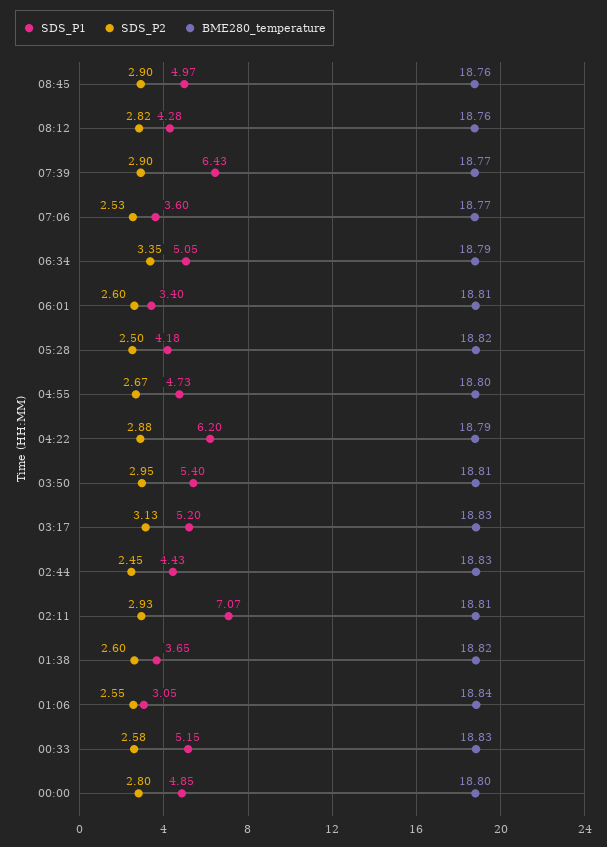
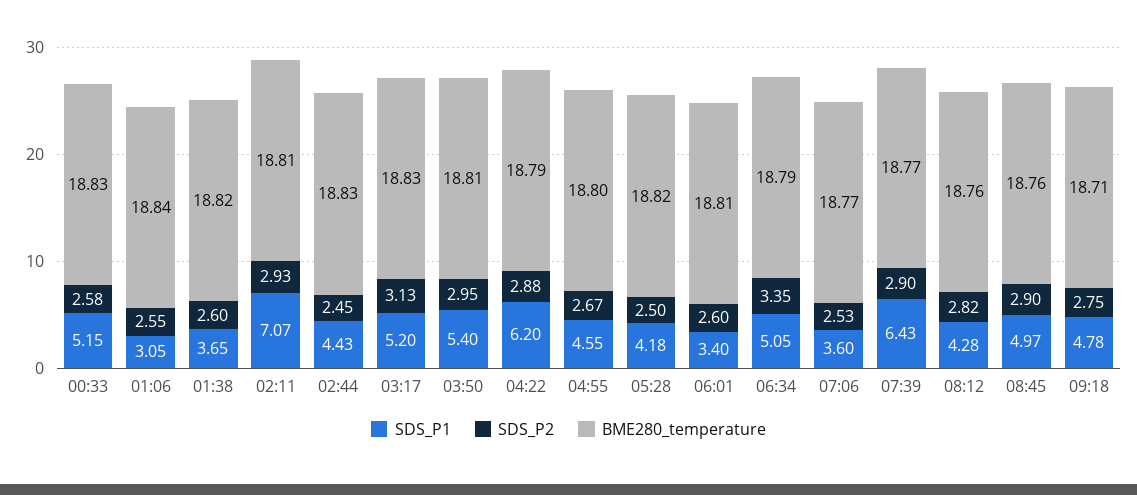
SDS_P1, 04:55: 4.73 -> 4.55
SDS_P1, 00:00: 4.85 -> none
SDS_P2, 00:00: 2.8 -> none
BME280_temperature, 00:00: 18.8 -> none
SDS_P1, 09:18: none -> 4.78
SDS_P2, 09:18: none -> 2.75
BME280_temperature, 09:18: none -> 18.71

